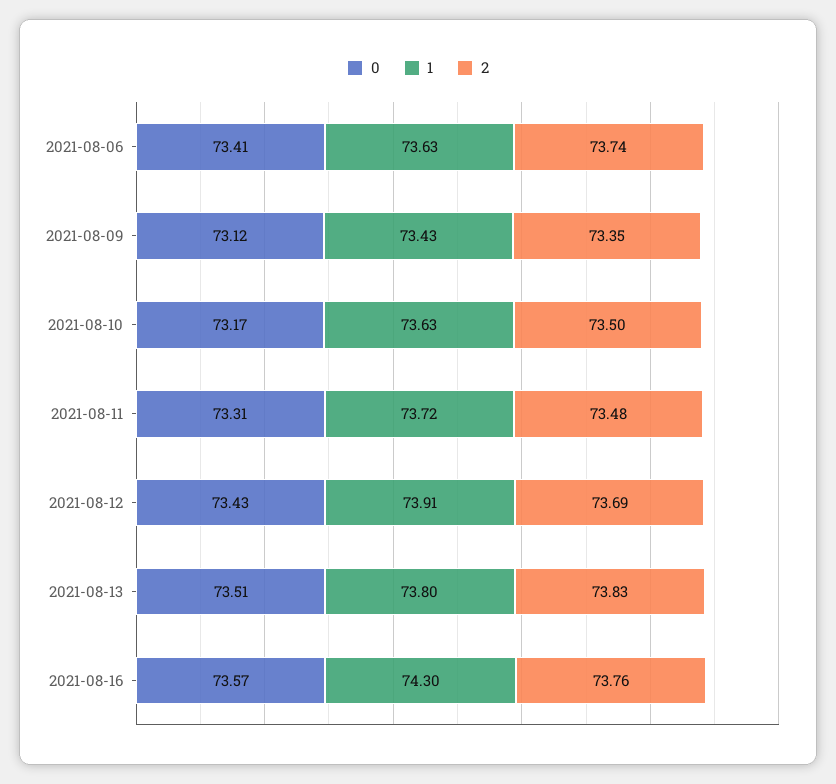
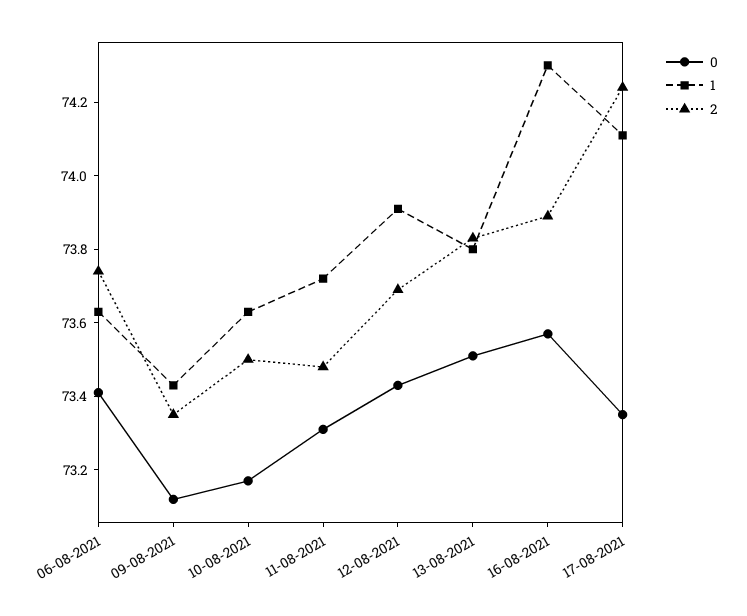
2, 2021-08-16: 73.76 -> 73.9
0, 17-08-2021: none -> 73.35
1, 17-08-2021: none -> 74.1
2, 17-08-2021: none -> 74.25

